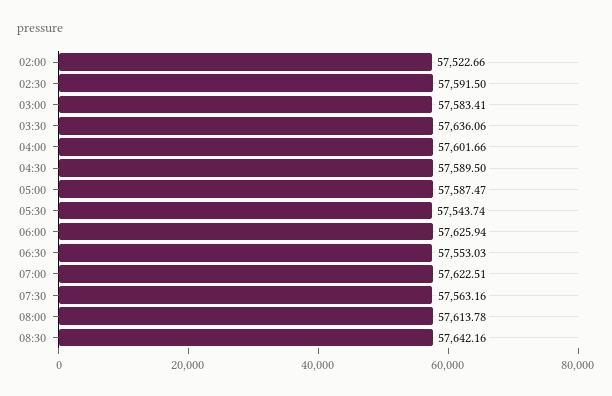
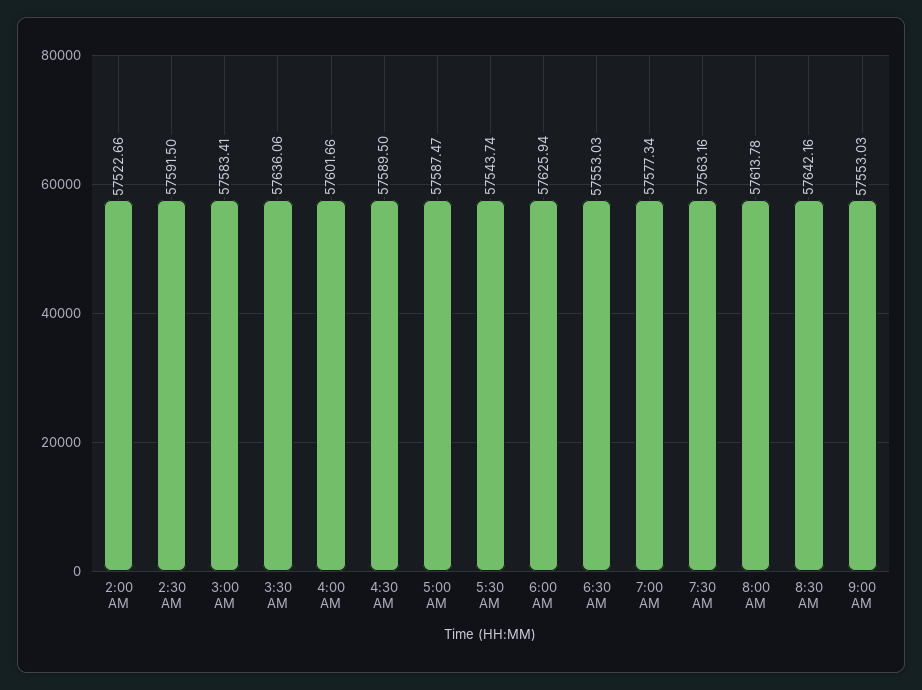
07:00: 57622.51 -> 57577.34
9:00 AM: none -> 57553.03

